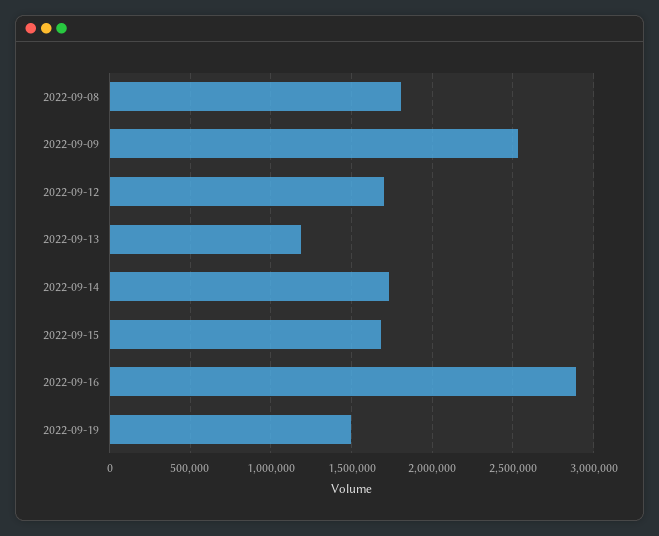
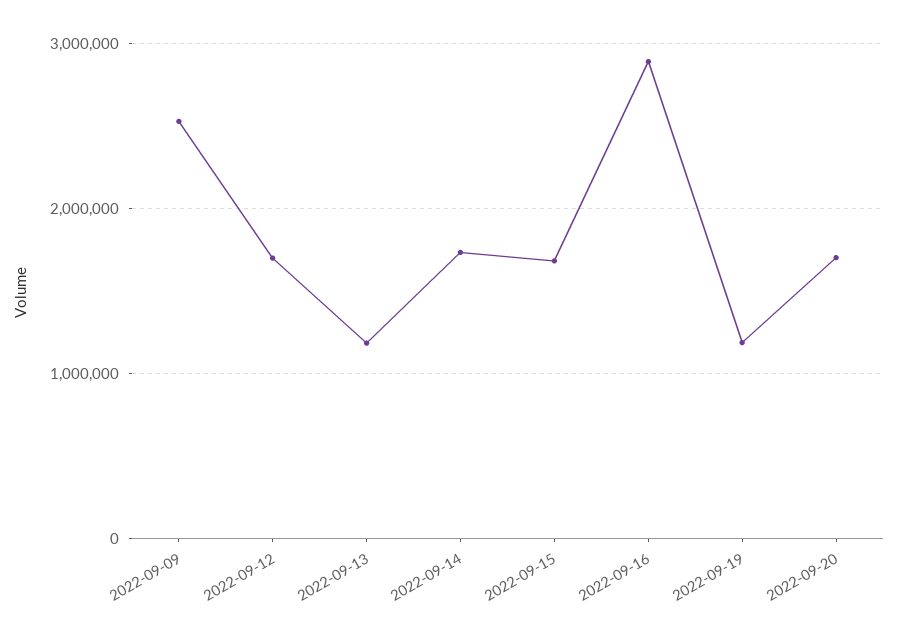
2022-09-08: 1800000 -> none
2022-09-19: 1500000 -> 1200000
2022-09-20: none -> 1700000

